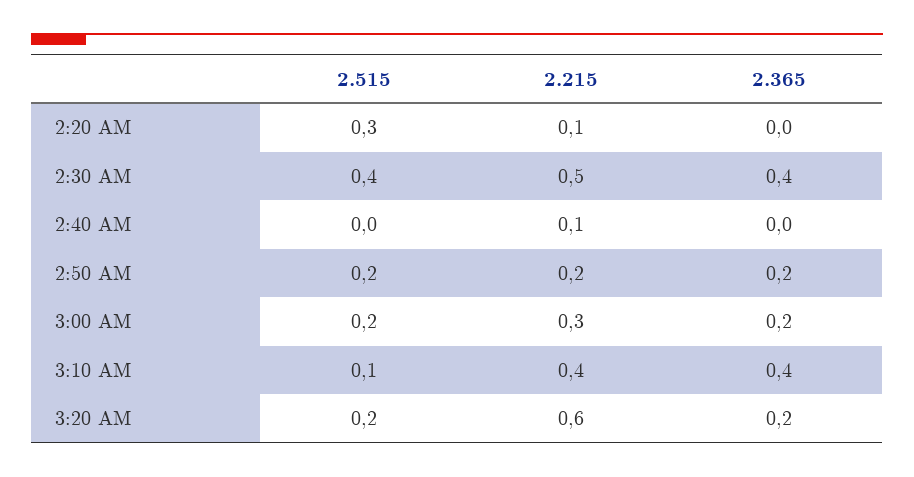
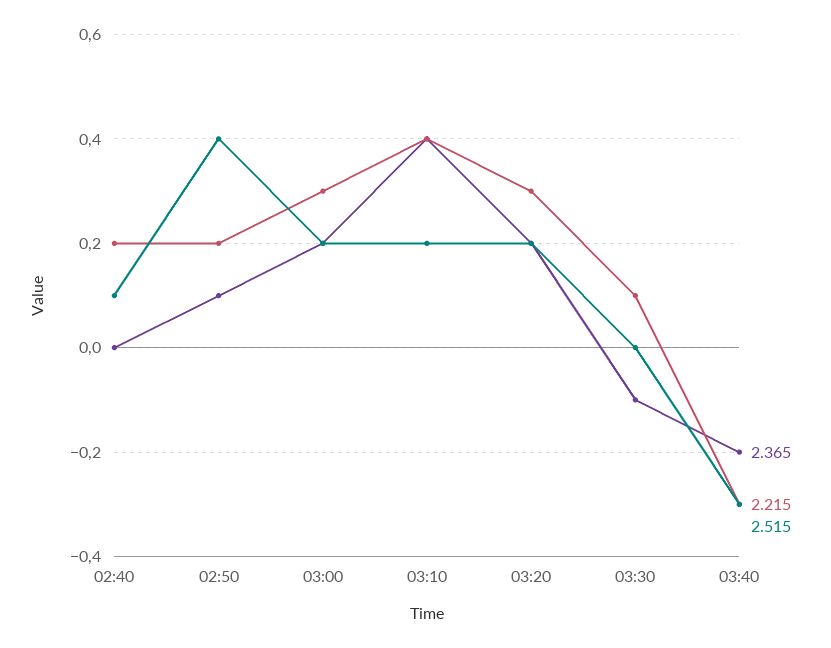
2.515, 2:20 AM: 0.3 -> none
2.215, 2:20 AM: 0.1 -> none
2.365, 2:20 AM: 0 -> none
2.515, 2:30 AM: 0.4 -> none
2.215, 2:30 AM: 0.5 -> none
2.365, 2:30 AM: 0.4 -> none
2.515, 2:40 AM: 0 -> 0.1
2.215, 2:40 AM: 0.1 -> 0.2
2.515, 2:50 AM: 0.2 -> 0.4
2.365, 2:50 AM: 0.2 -> 0.1
2.515, 3:10 AM: 0.1 -> 0.2
2.215, 3:20 AM: 0.6 -> 0.3
2.365, 03:30: none -> -0.1
2.215, 03:30: none -> 0.1
2.515, 03:30: none -> 0
2.365, 03:40: none -> -0.2
2.215, 03:40: none -> -0.3
2.515, 03:40: none -> -0.3

